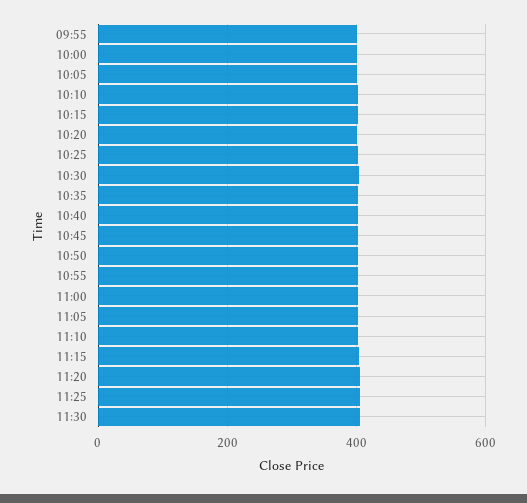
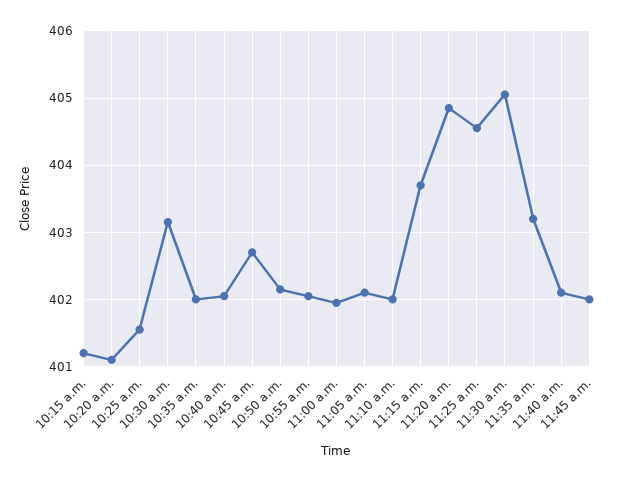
09:55: 400 -> none
10:00: 400 -> none
10:05: 400 -> none
10:10: 400 -> none
11:35 a.m.: none -> 403.2
11:40 a.m.: none -> 402.1
11:45 a.m.: none -> 402

